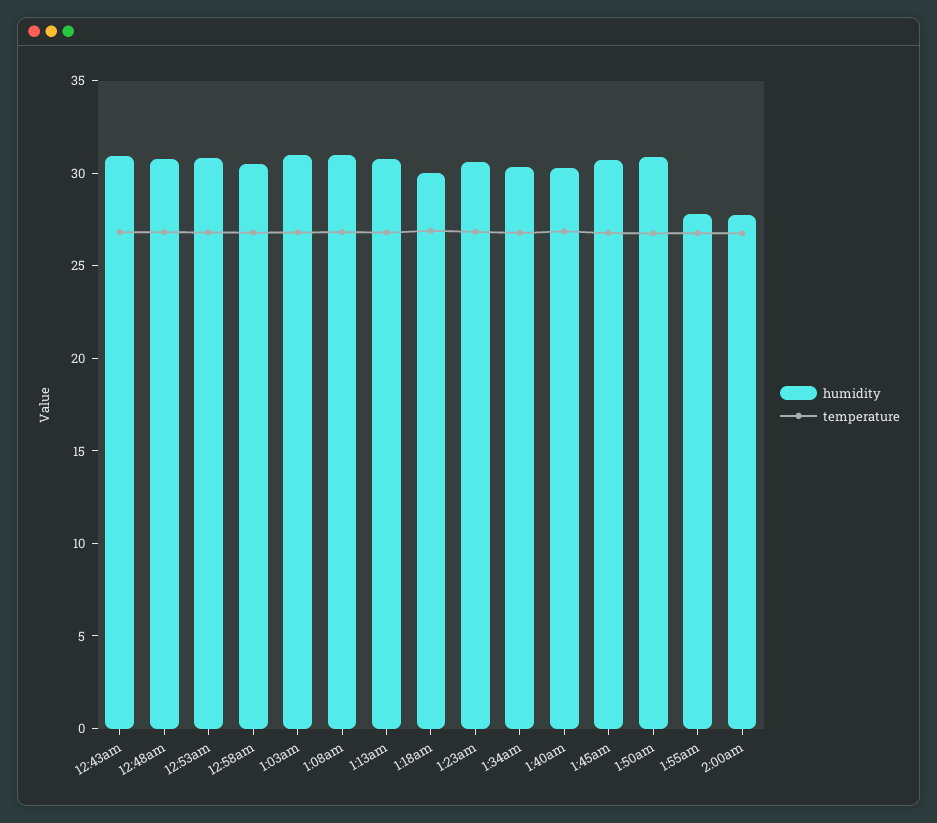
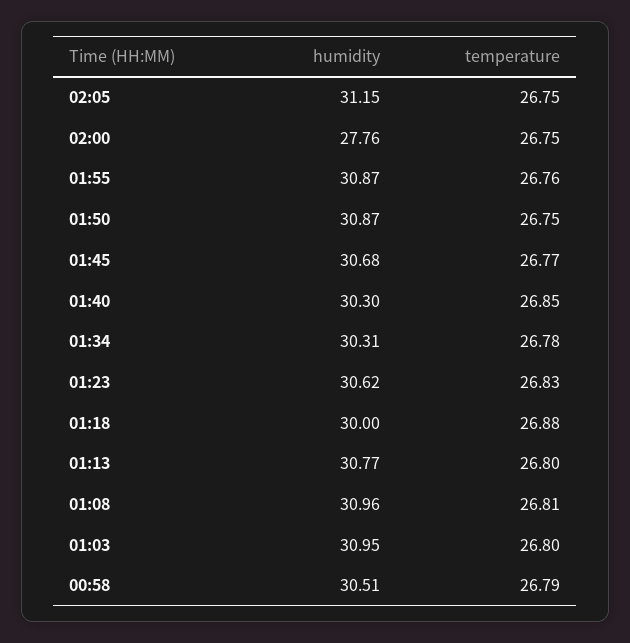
humidity, 12:43am: 31 -> none
temperature, 12:43am: 27 -> none
humidity, 12:48am: 31 -> none
temperature, 12:48am: 27 -> none
humidity, 12:53am: 31 -> none
temperature, 12:53am: 27 -> none
humidity, 1:55am: 28 -> 30.87
humidity, 02:05: none -> 31.15
temperature, 02:05: none -> 26.75

